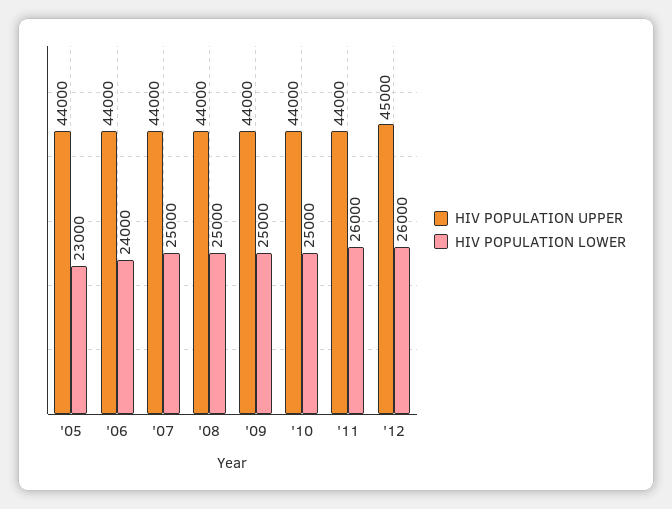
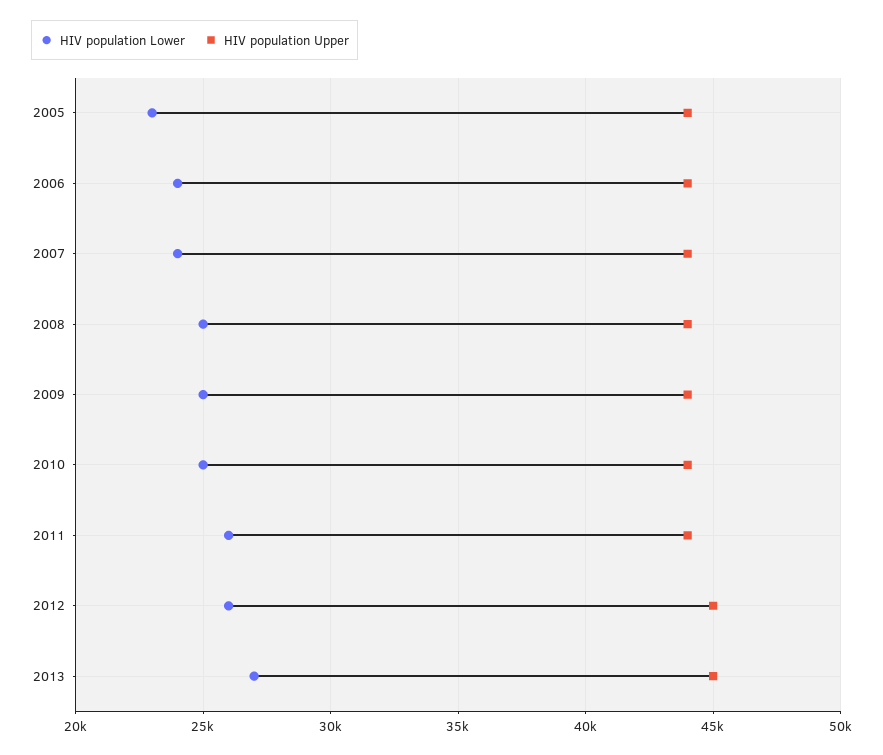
HIV POPULATION LOWER, '07: 25000 -> 24000
HIV POPULATION LOWER, 2013: none -> 27000
HIV POPULATION UPPER, 2013: none -> 45000

